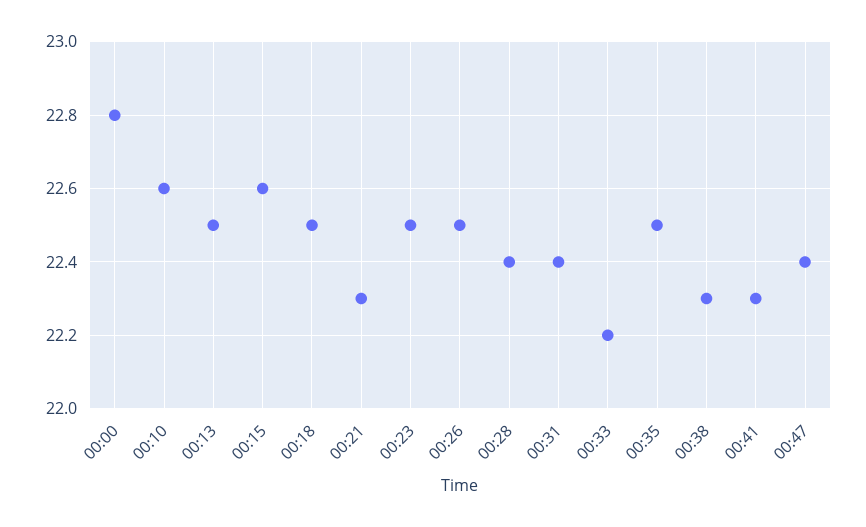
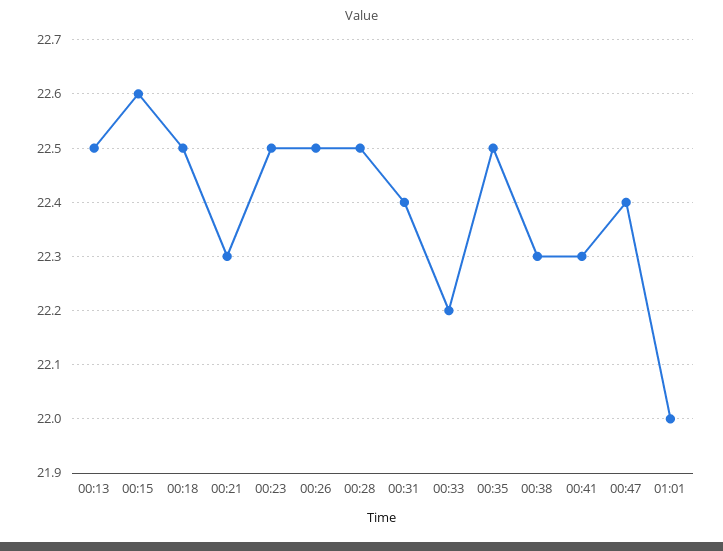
00:00: 22.8 -> none
00:10: 22.6 -> none
00:28: 22.4 -> 22.5
01:01: none -> 22

